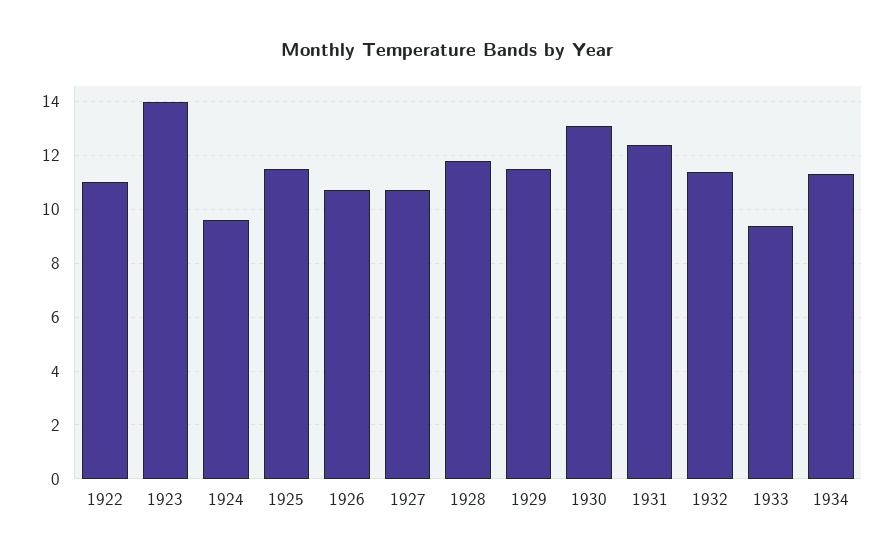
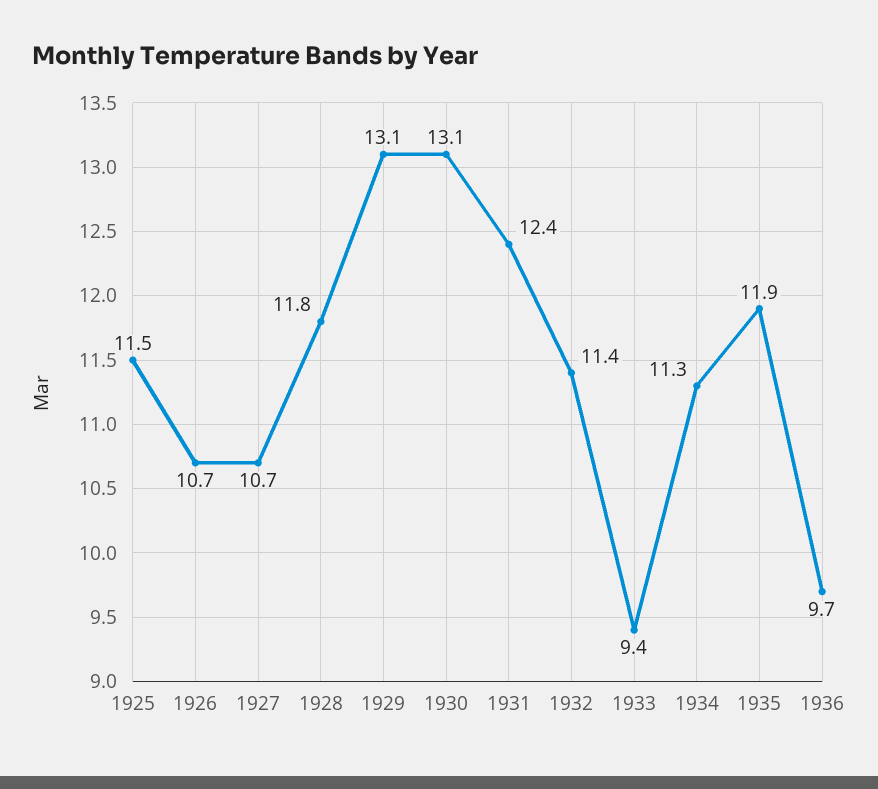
1922: 11 -> none
1923: 14 -> none
1924: 9.5 -> none
1929: 11.5 -> 13.1
1935: none -> 11.9
1936: none -> 9.7

